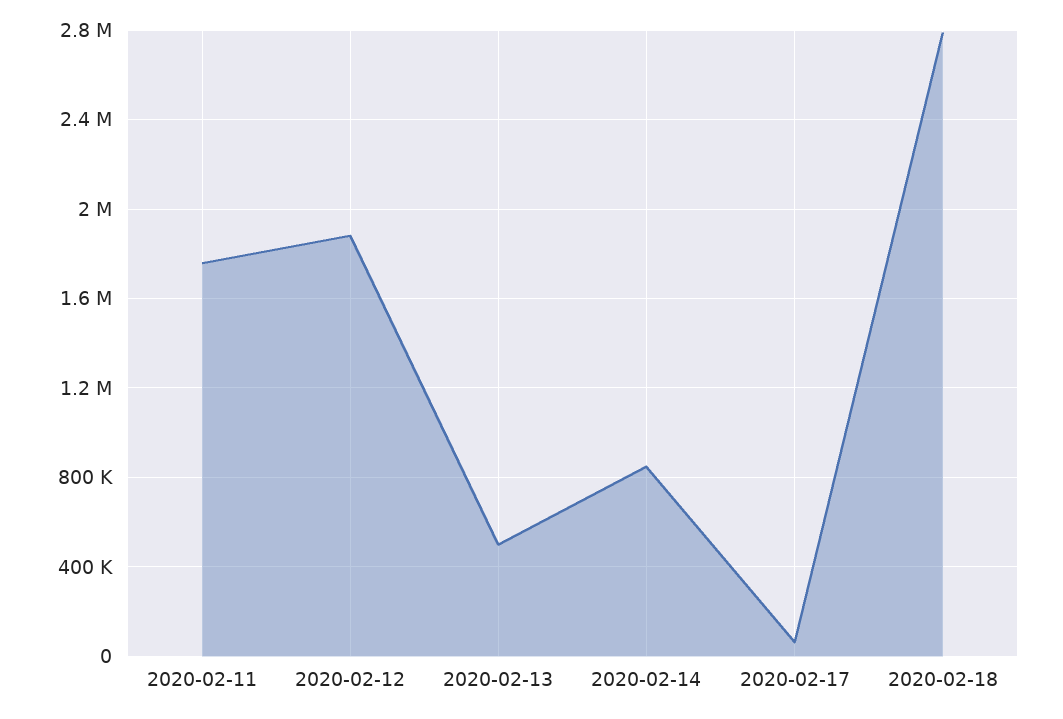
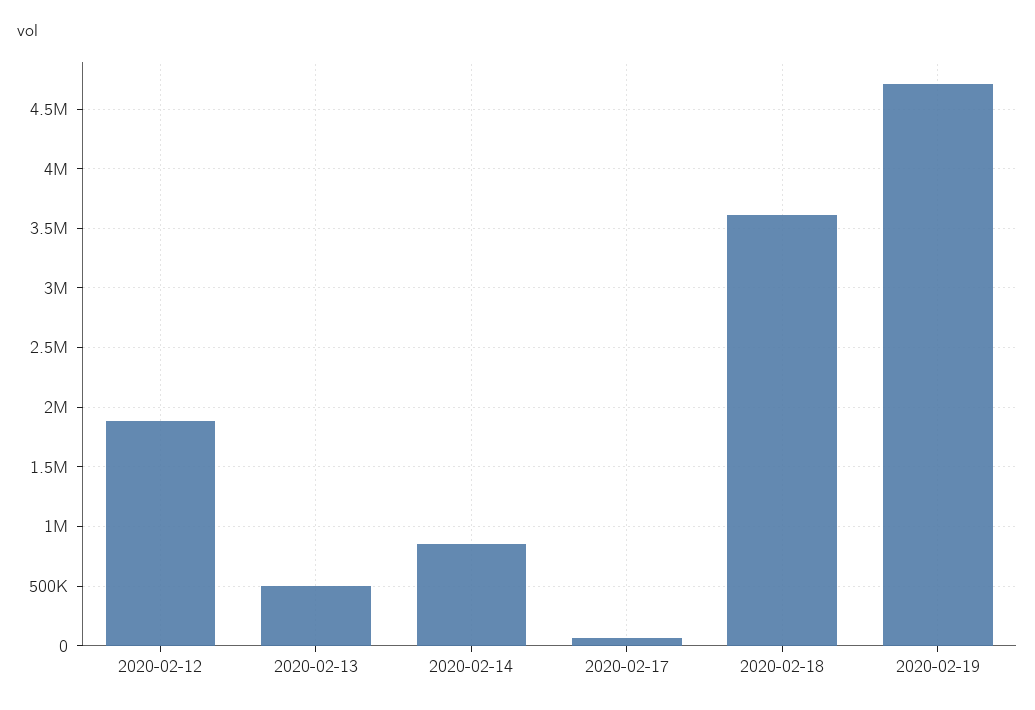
2020-02-11: 1750000 -> none
2020-02-18: 2800000 -> 3600000
2020-02-19: none -> 4700000

